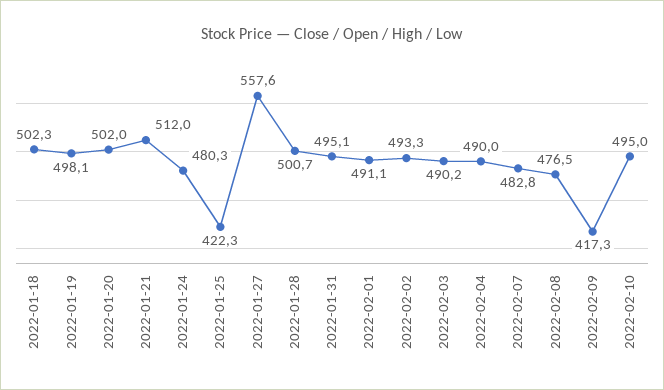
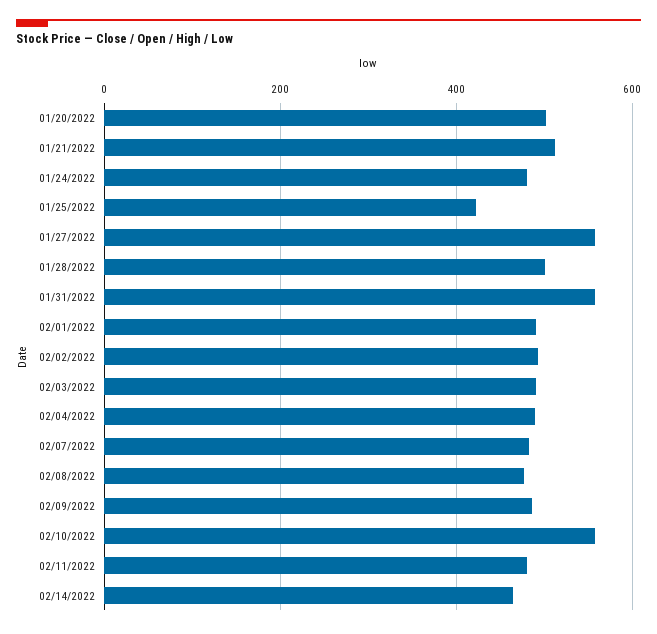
2022-01-18: 502.3 -> none
2022-01-19: 498.1 -> none
2022-01-31: 495.1 -> 560
2022-02-09: 417.3 -> 480
2022-02-10: 495 -> 560
02/11/2022: none -> 480
02/14/2022: none -> 460

